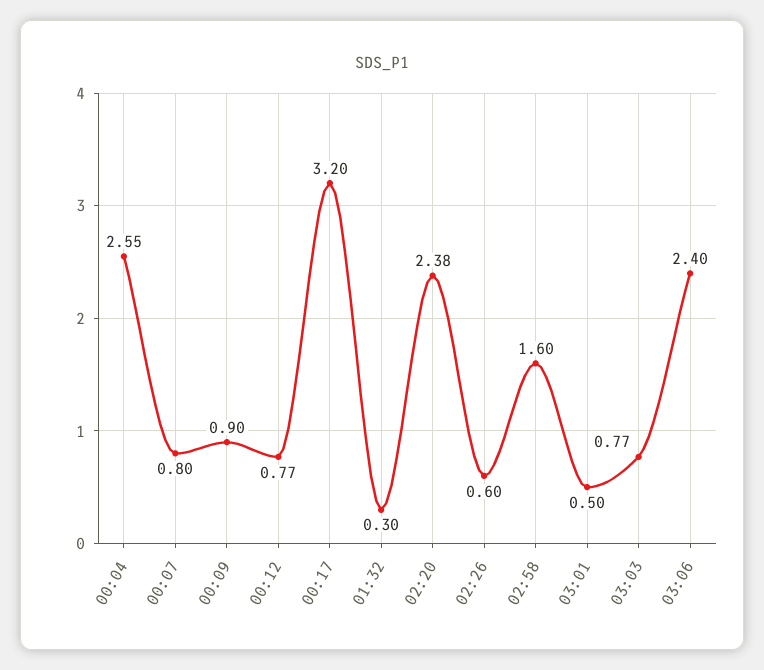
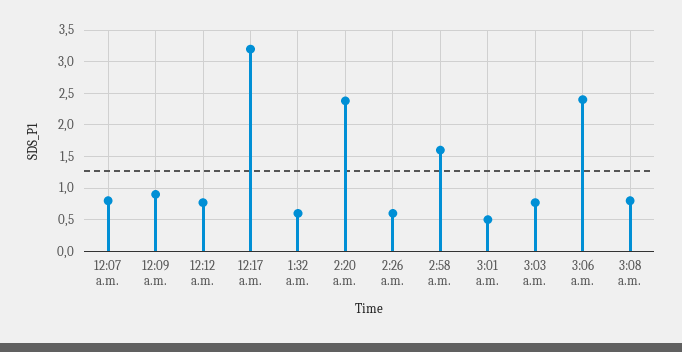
00:04: 2.55 -> none
01:32: 0.3 -> 0.6
3:08 a.m.: none -> 0.8

